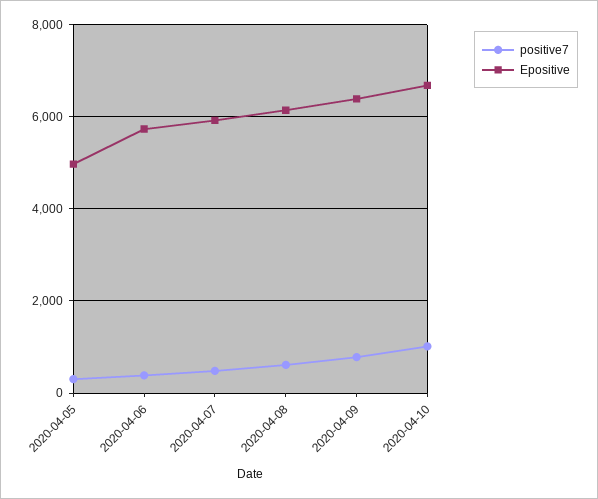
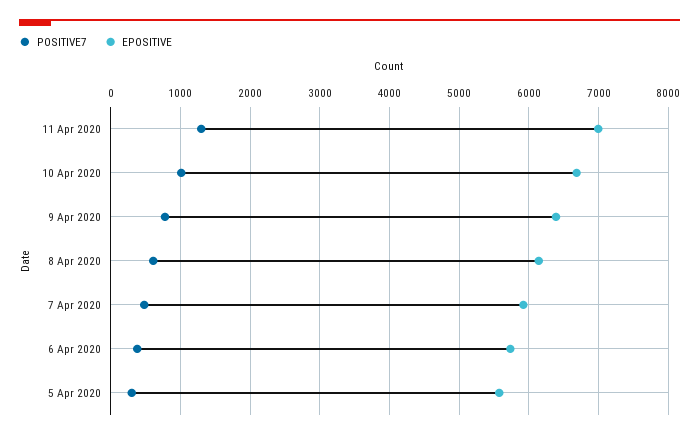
Epositive, 2020-04-05: 5000 -> 5600
positive7, 11 Apr 2020: none -> 1300
Epositive, 11 Apr 2020: none -> 7000

